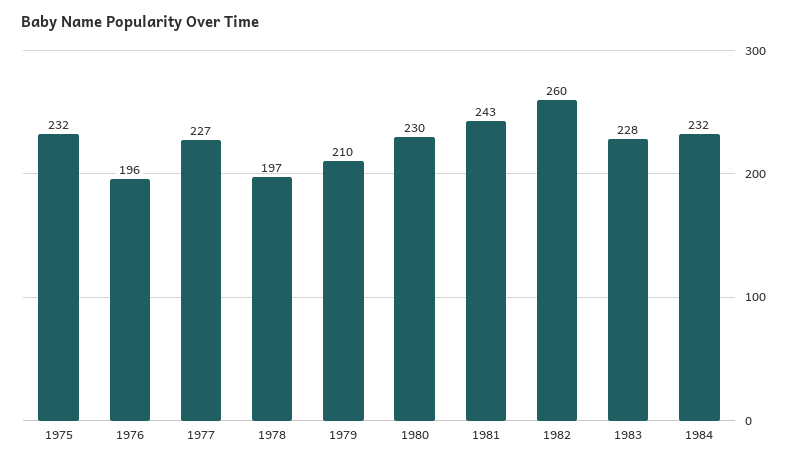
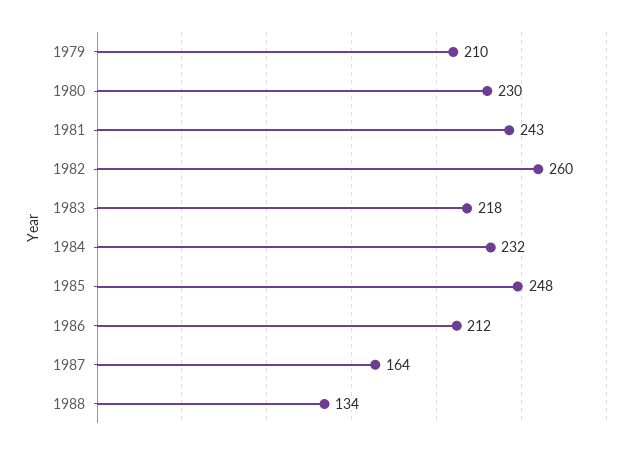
1975: 232 -> none
1976: 196 -> none
1977: 227 -> none
1978: 197 -> none
1983: 228 -> 218
1985: none -> 248
1986: none -> 212
1987: none -> 164
1988: none -> 134

